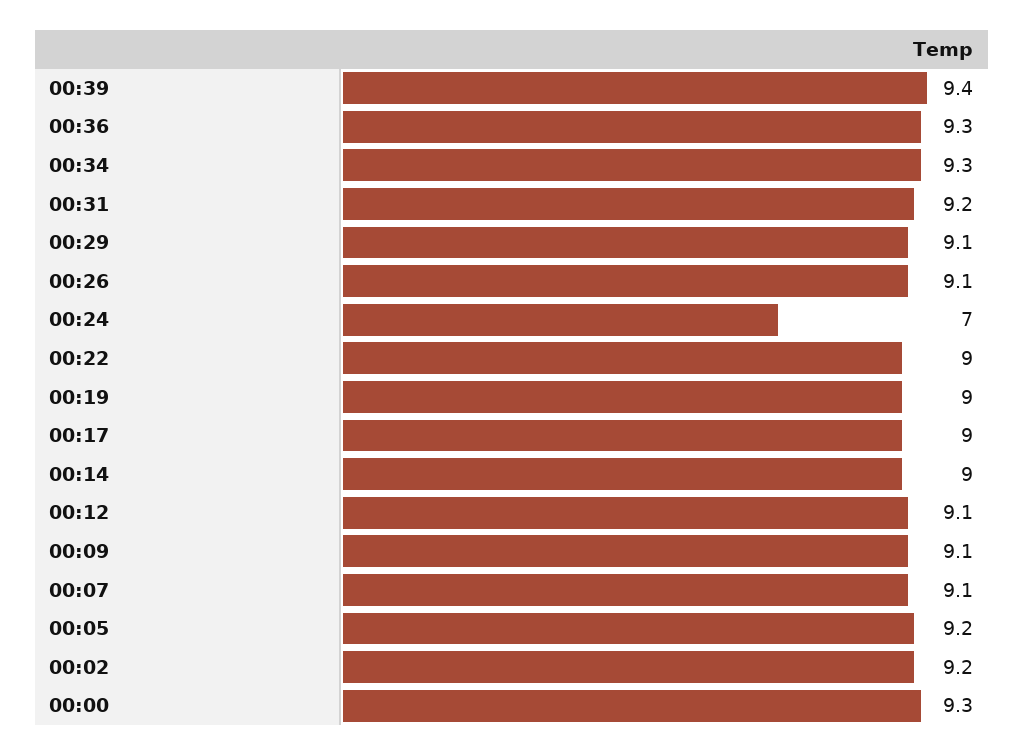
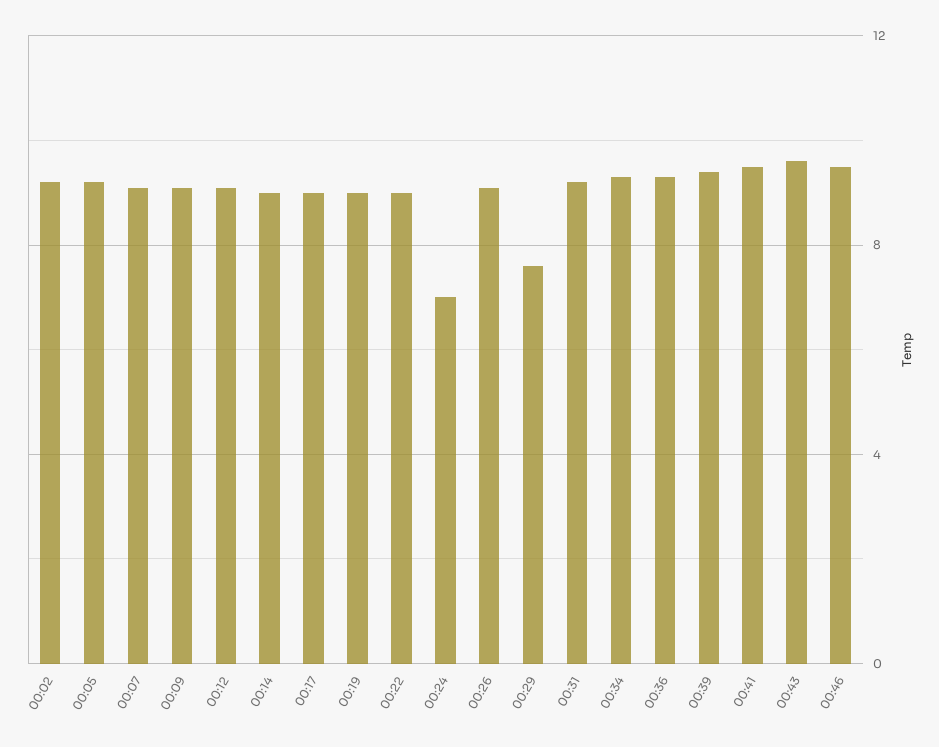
00:29: 9.1 -> 7.5
00:00: 9.3 -> none
00:41: none -> 9.5
00:43: none -> 9.5
00:46: none -> 9.5

